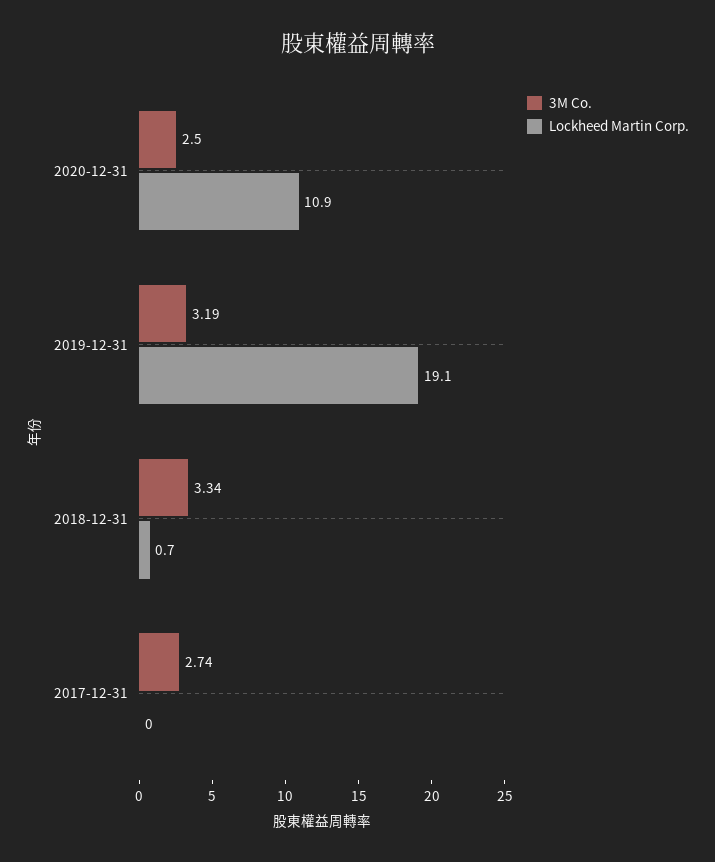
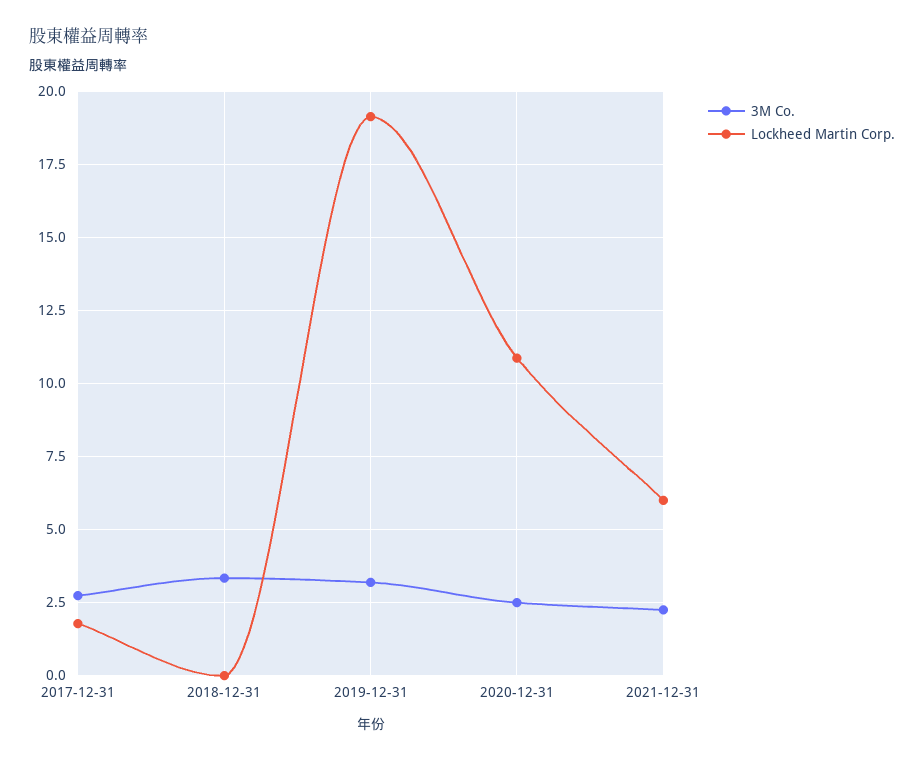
Lockheed Martin Corp., 2018-12-31: 0.7 -> 0
Lockheed Martin Corp., 2017-12-31: 0 -> 1.75
3M Co., 2021-12-31: none -> 2.25
Lockheed Martin Corp., 2021-12-31: none -> 6

